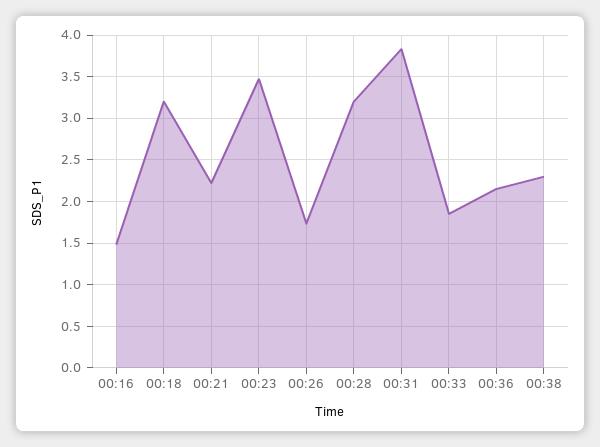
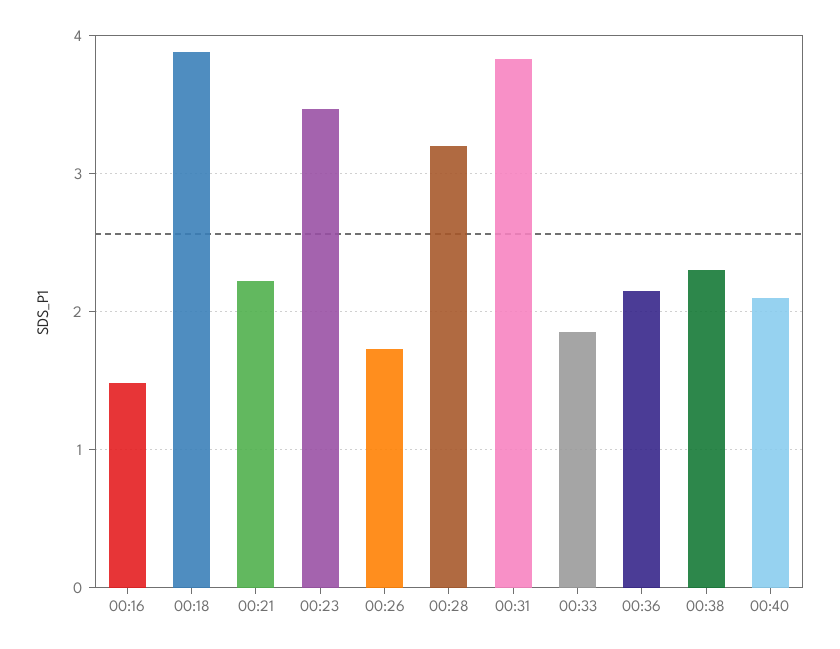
00:18: 3.2 -> 3.9
00:40: none -> 2.1

